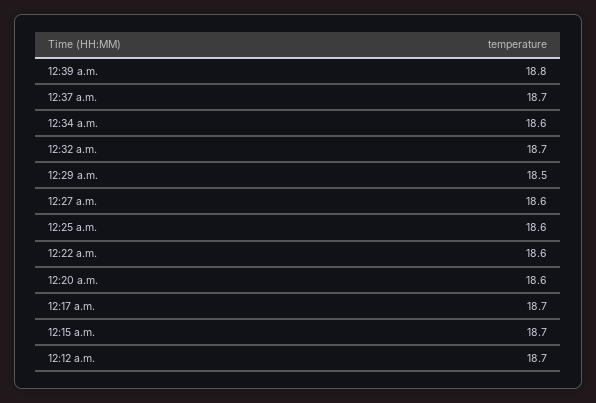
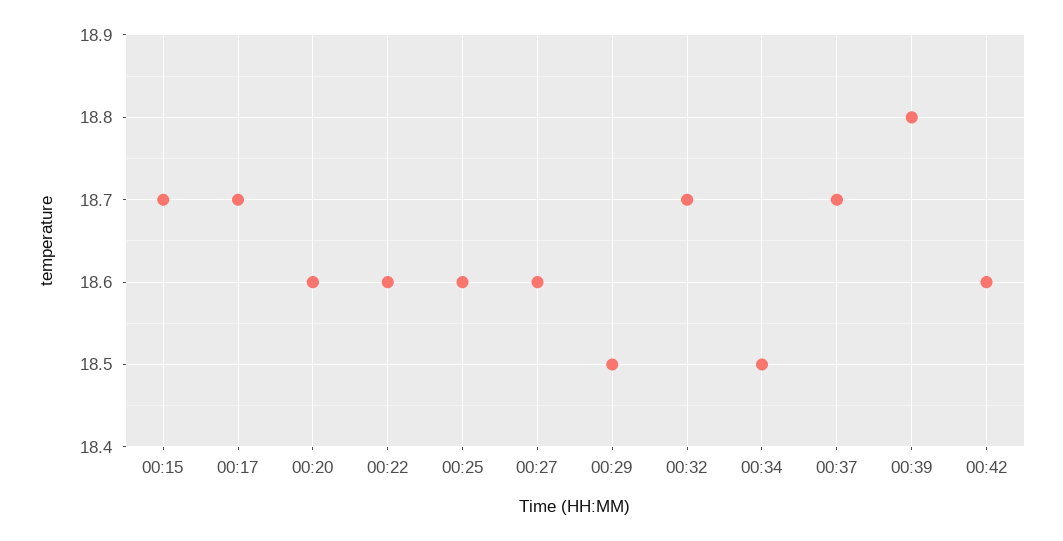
12:34 a.m.: 18.6 -> 18.5
12:12 a.m.: 18.7 -> none
00:42: none -> 18.6

